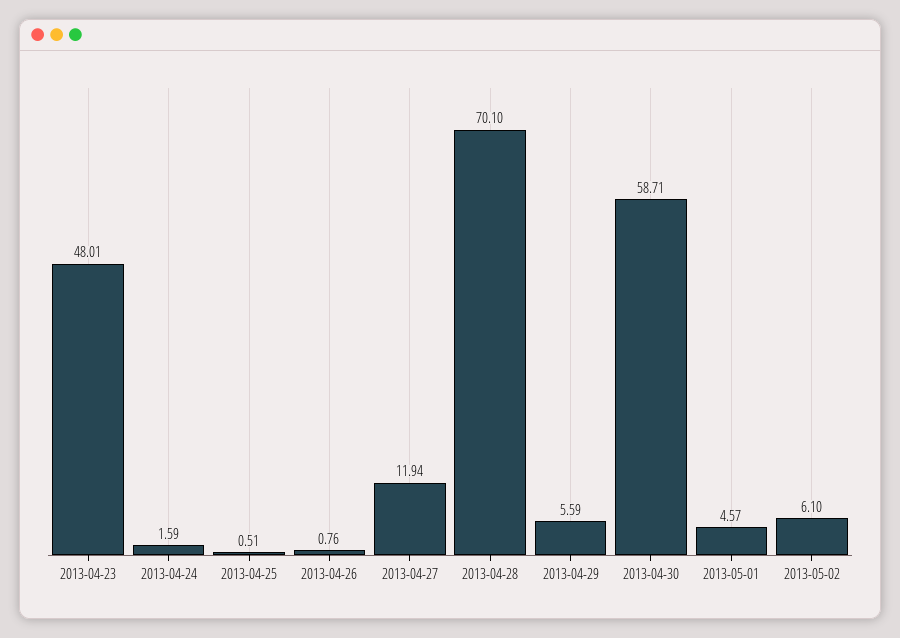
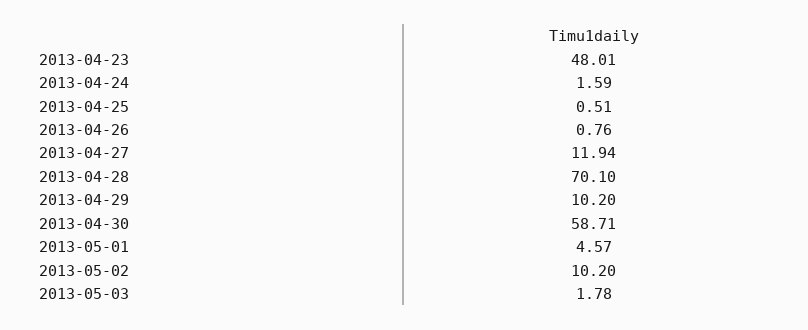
2013-04-29: 5.59 -> 10.2
2013-05-02: 6.1 -> 10.2
2013-05-03: none -> 1.78

